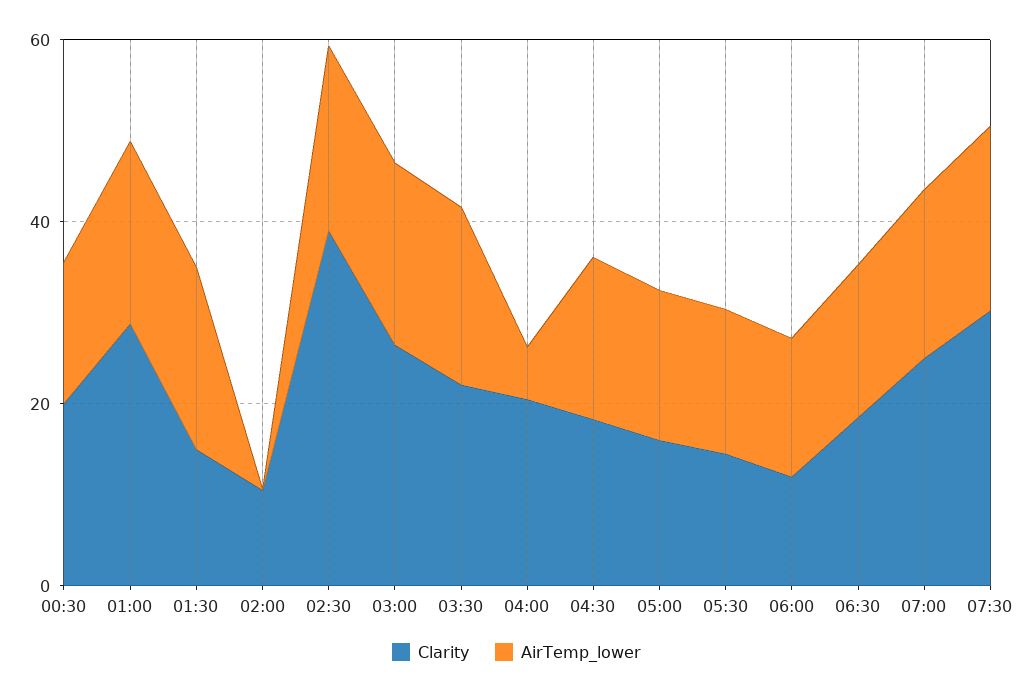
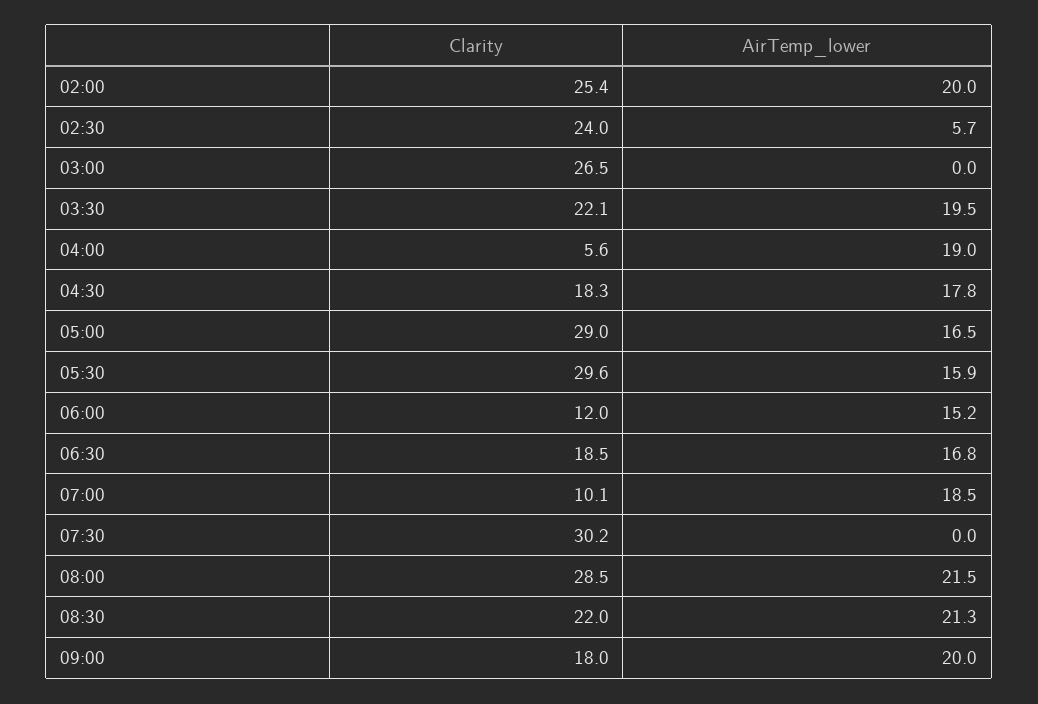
Clarity, 00:30: 20 -> none
AirTemp_lower, 00:30: 15 -> none
Clarity, 01:00: 30 -> none
AirTemp_lower, 01:00: 20 -> none
Clarity, 01:30: 15 -> none
AirTemp_lower, 01:30: 20 -> none
Clarity, 02:00: 10 -> 25.4
AirTemp_lower, 02:00: 0 -> 20
Clarity, 02:30: 40 -> 24
AirTemp_lower, 02:30: 20 -> 5.7
AirTemp_lower, 03:00: 20 -> 0
Clarity, 04:00: 20 -> 5.6
AirTemp_lower, 04:00: 5 -> 19
Clarity, 05:00: 15 -> 29
Clarity, 05:30: 15 -> 29.6
Clarity, 07:00: 25 -> 10.1
AirTemp_lower, 07:30: 20 -> 0
Clarity, 08:00: none -> 28.5
AirTemp_lower, 08:00: none -> 21.5
Clarity, 08:30: none -> 22
AirTemp_lower, 08:30: none -> 21.3
Clarity, 09:00: none -> 18
AirTemp_lower, 09:00: none -> 20

